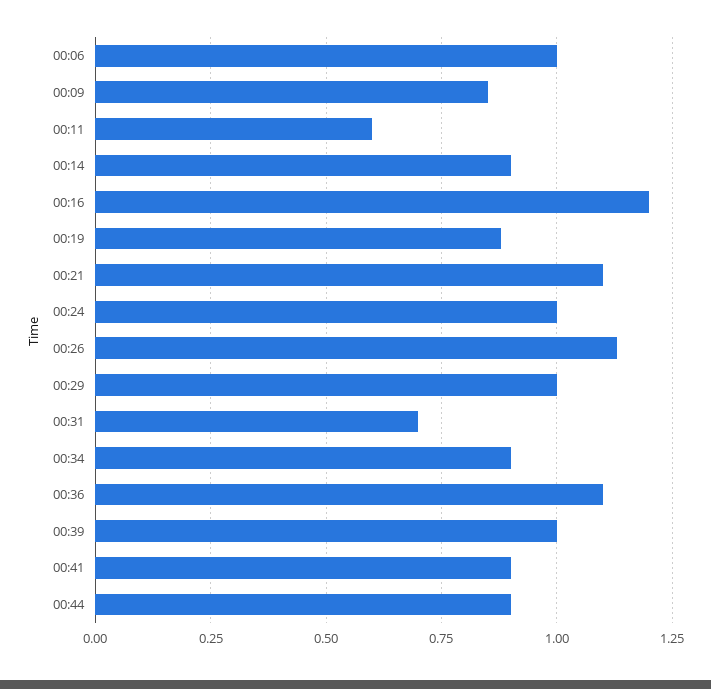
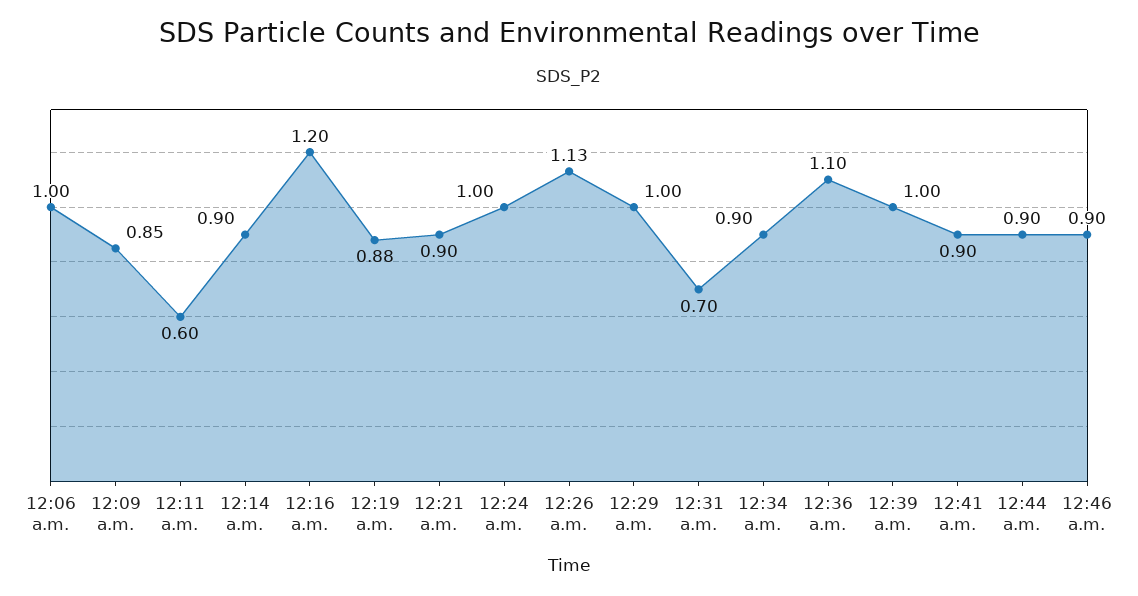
00:21: 1.1 -> 0.9
12:46 a.m.: none -> 0.9

